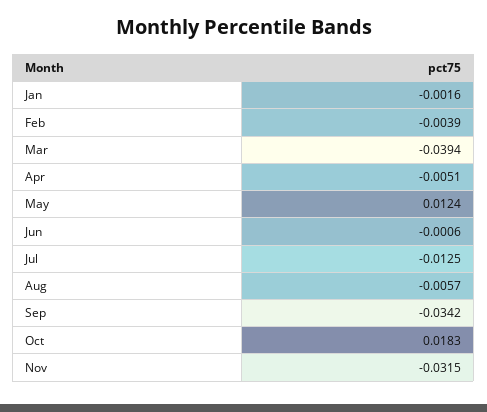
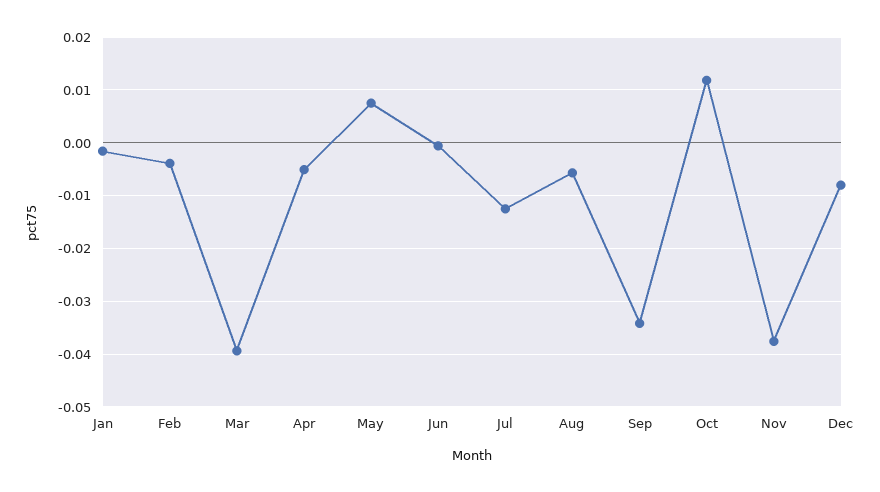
May: 0.0124 -> 0.008
Oct: 0.0183 -> 0.012
Nov: -0.0315 -> -0.038
Dec: none -> -0.008

